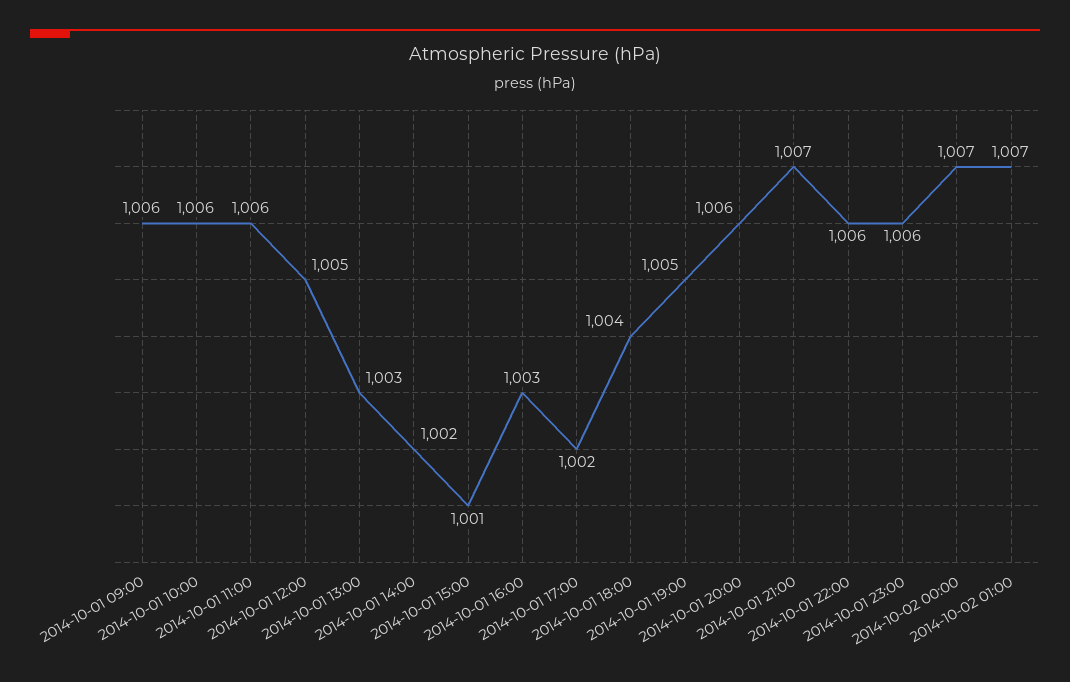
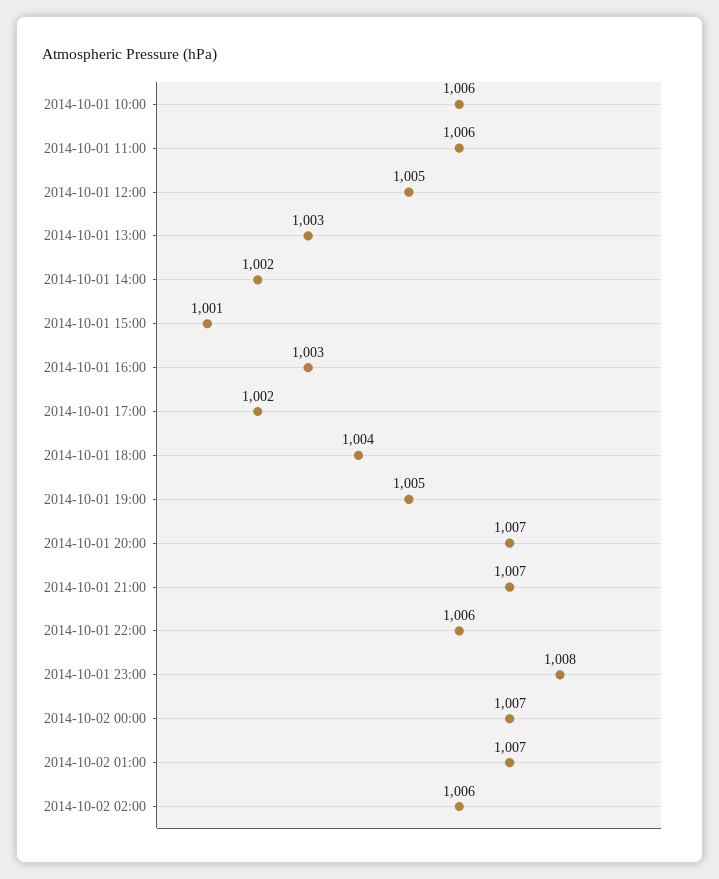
2014-10-01 09:00: 1006 -> none
2014-10-01 20:00: 1006 -> 1007
2014-10-01 23:00: 1006 -> 1008
2014-10-02 02:00: none -> 1006

